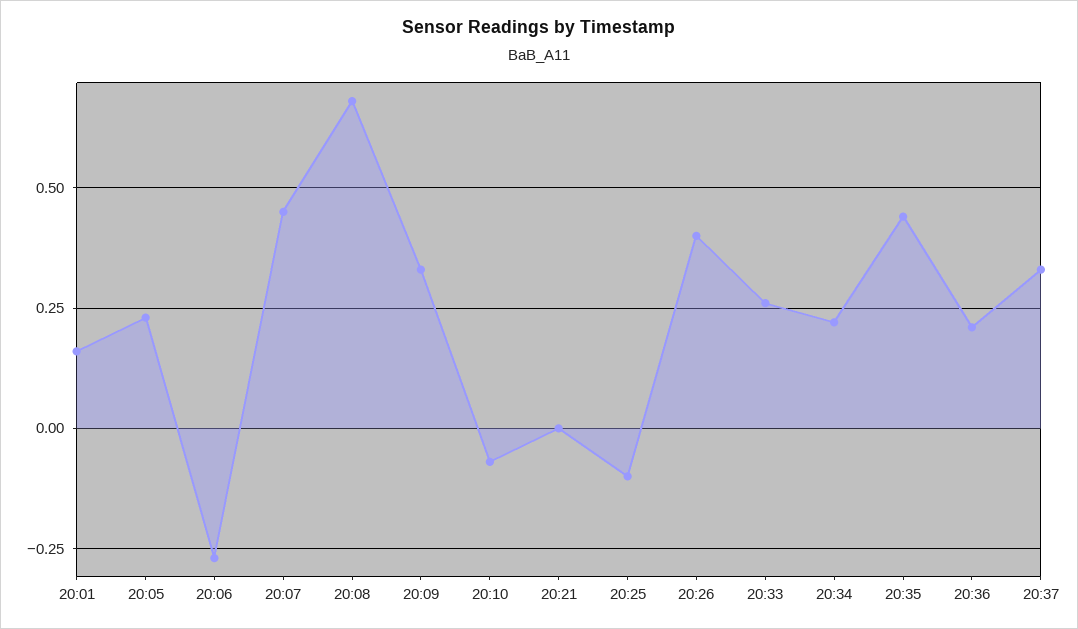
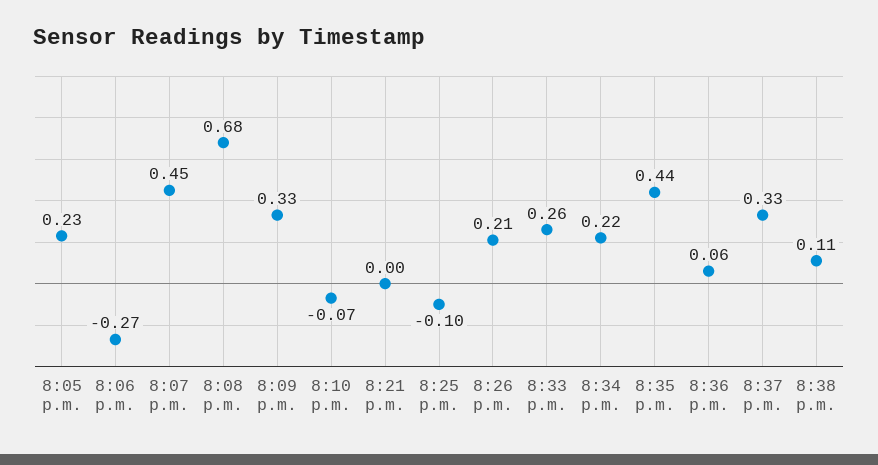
20:01: 0.15 -> none
20:26: 0.4 -> 0.21
20:36: 0.2 -> 0.06
8:38 p.m.: none -> 0.11

